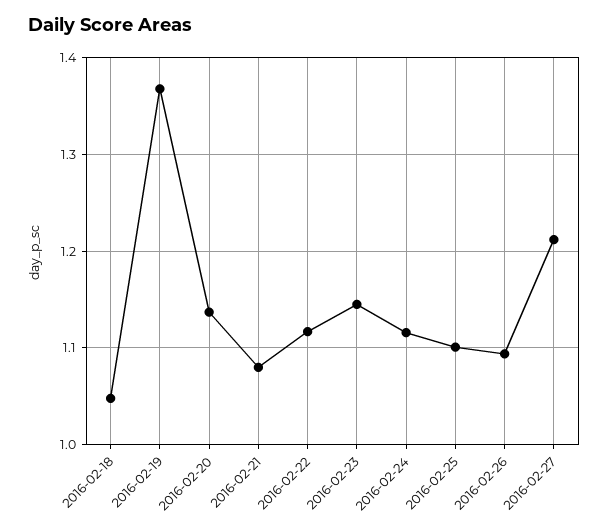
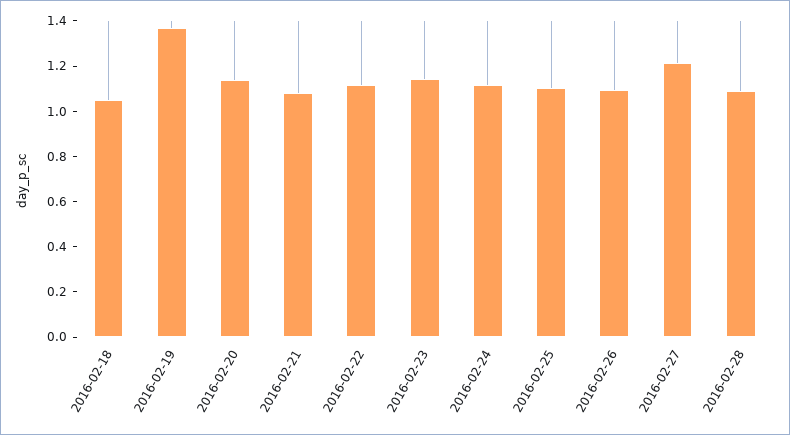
2016-02-28: none -> 1.1

